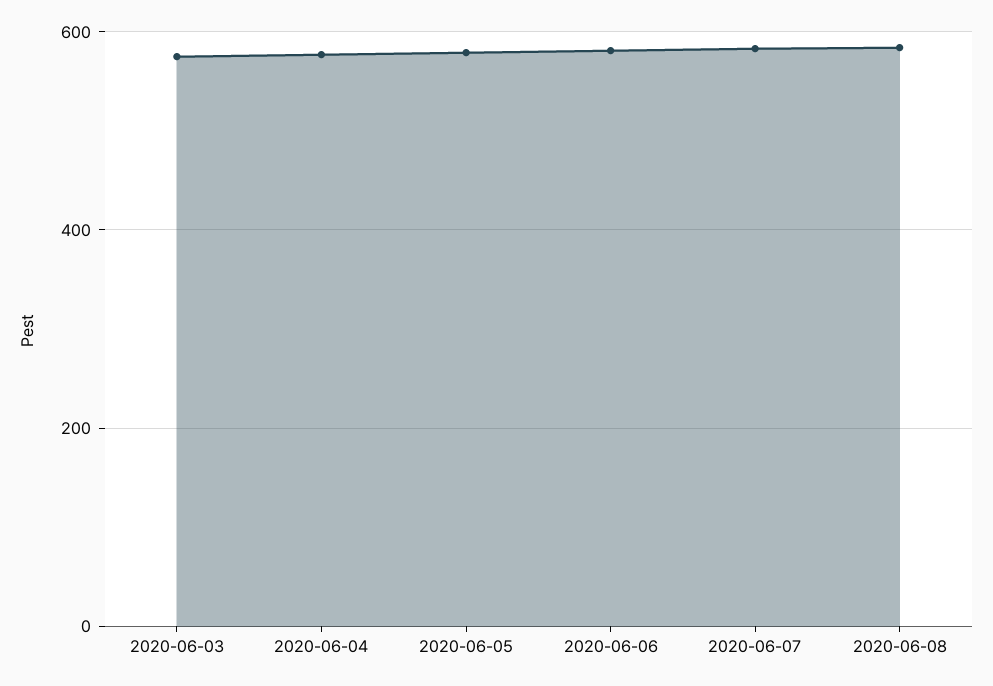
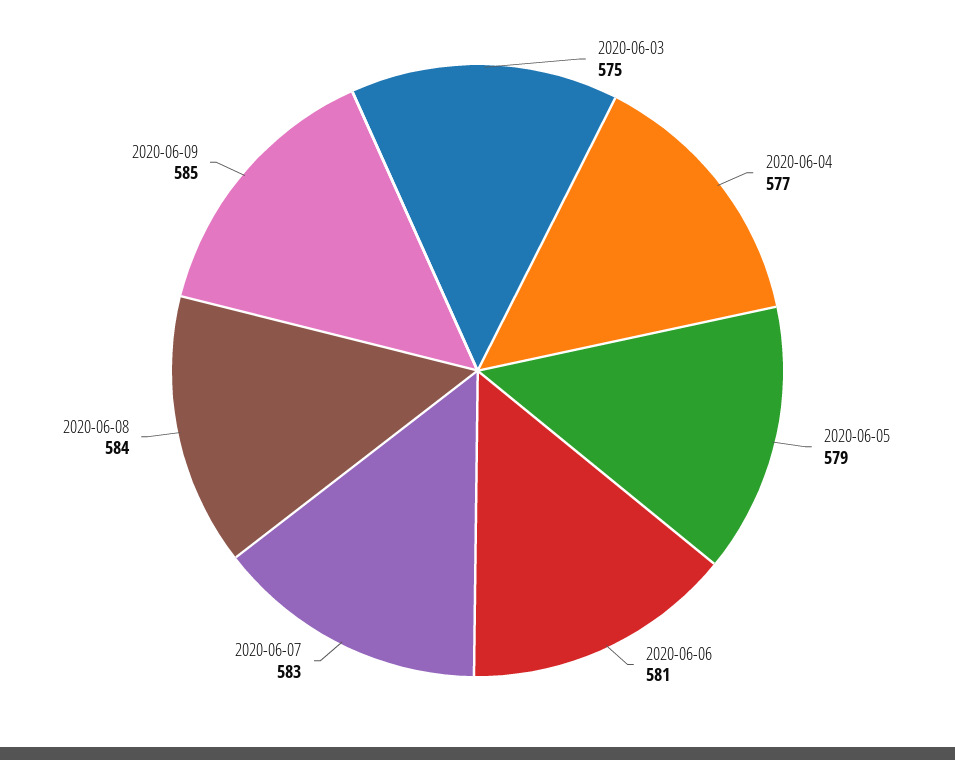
2020-06-09: none -> 585

